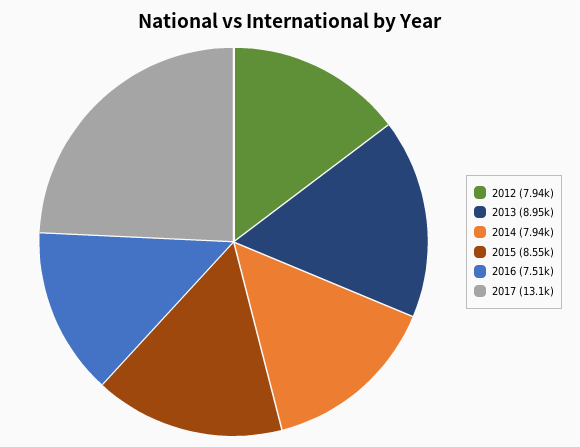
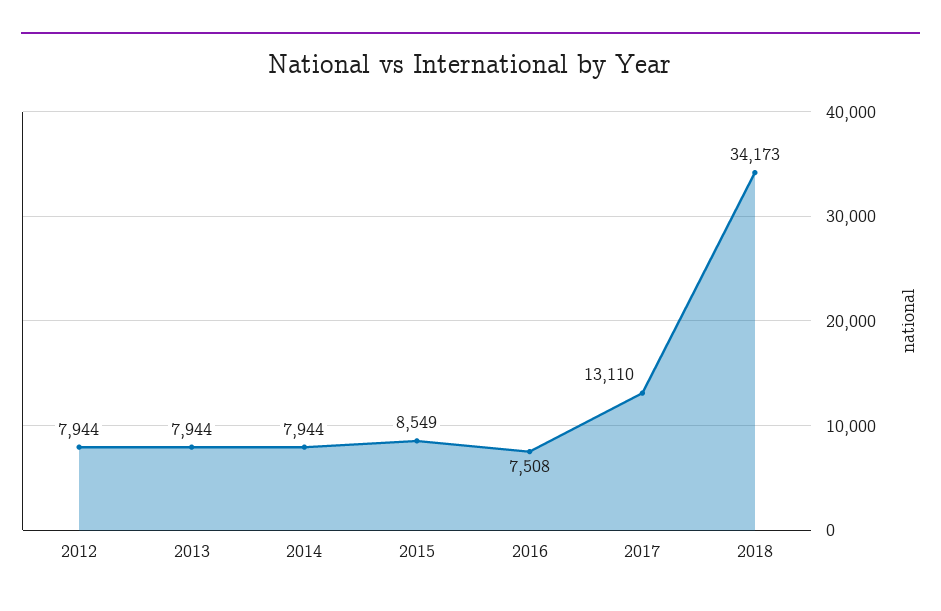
2013: 8950 -> 7944
2018: none -> 34173

